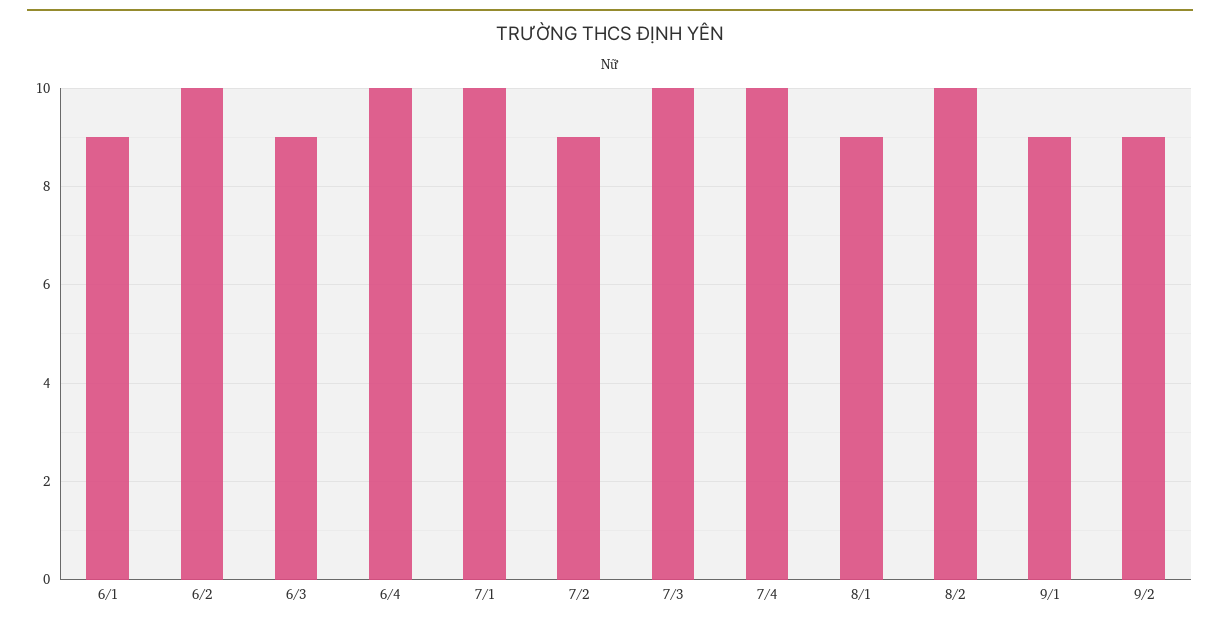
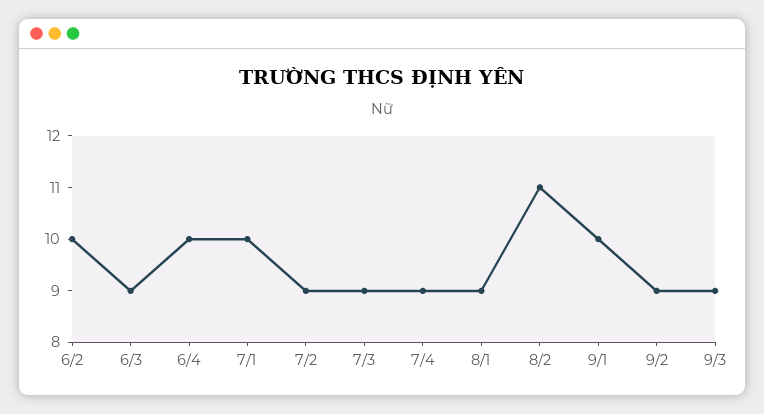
6/1: 9 -> none
7/3: 10 -> 9
7/4: 10 -> 9
8/2: 10 -> 11
9/1: 9 -> 10
9/3: none -> 9

